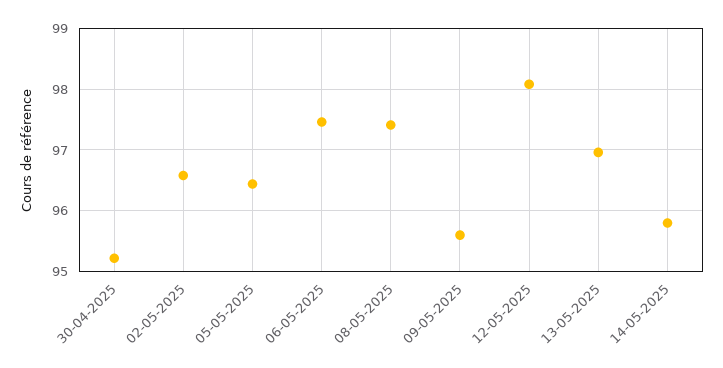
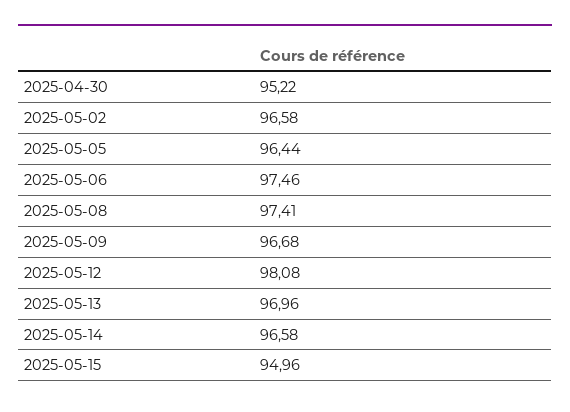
09-05-2025: 95.6 -> 96.68
14-05-2025: 95.8 -> 96.58
2025-05-15: none -> 94.96

